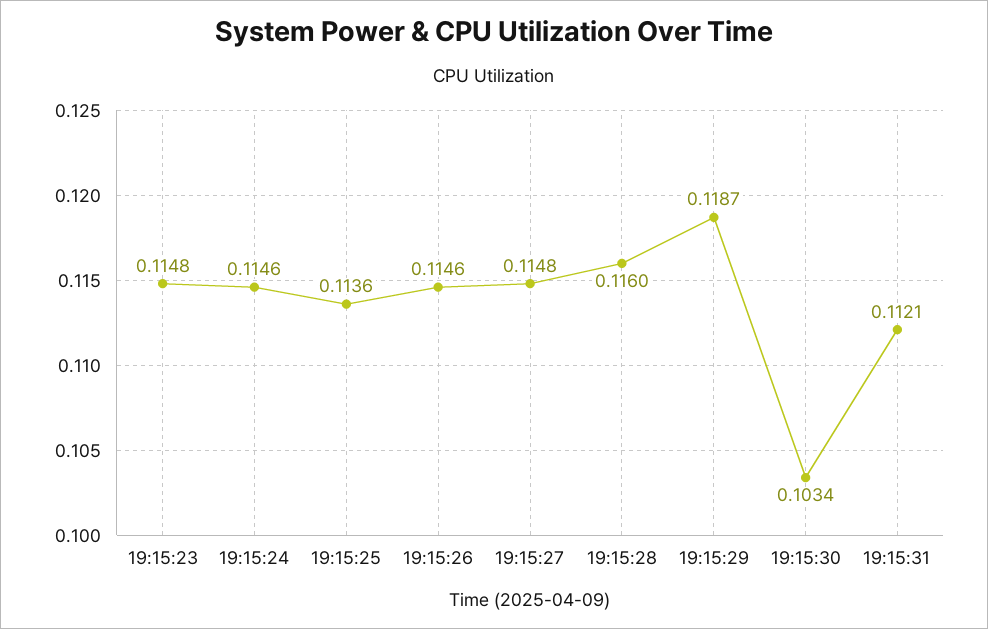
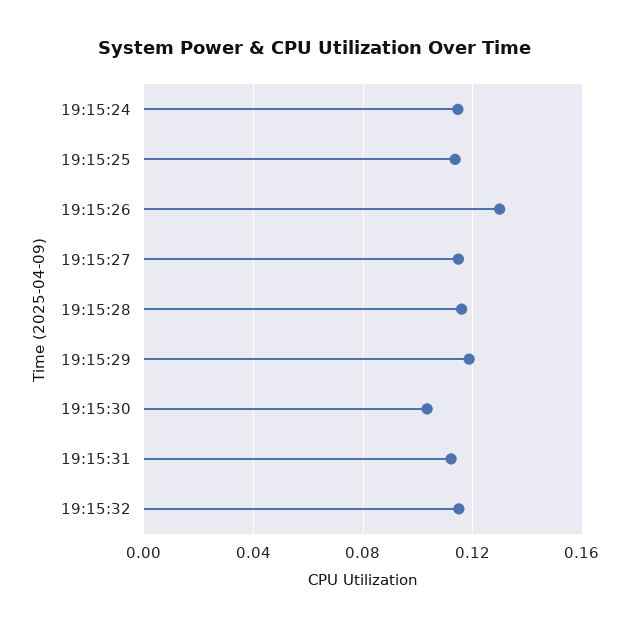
19:15:23: 0.1148 -> none
19:15:26: 0.1146 -> 0.13
19:15:32: none -> 0.115

